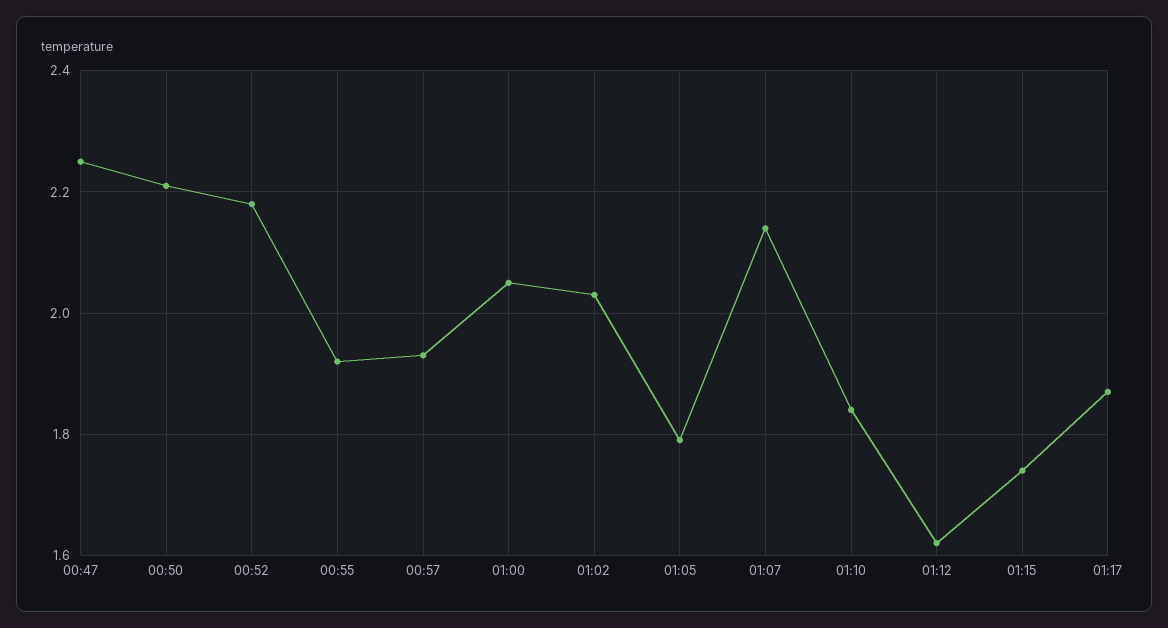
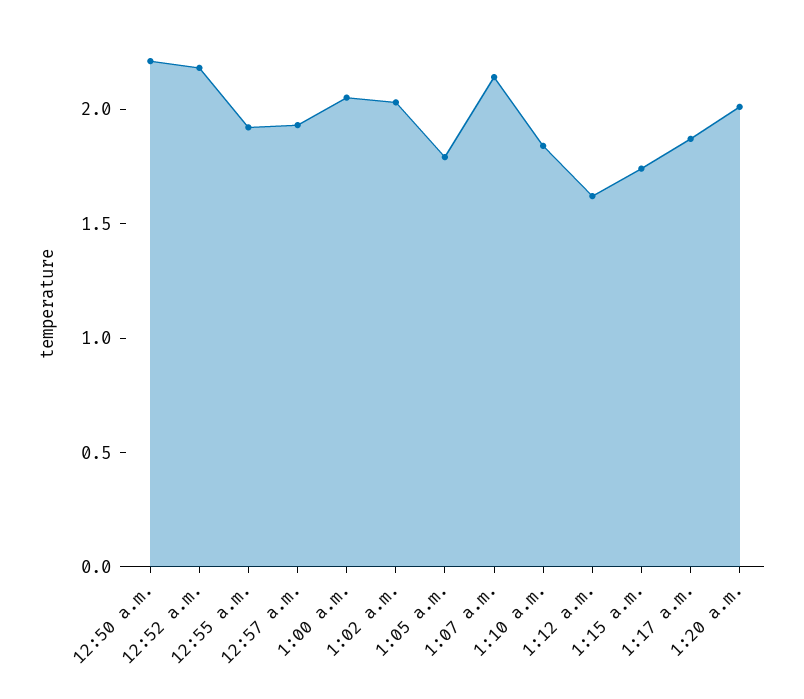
00:47: 2.25 -> none
1:20 a.m.: none -> 2

